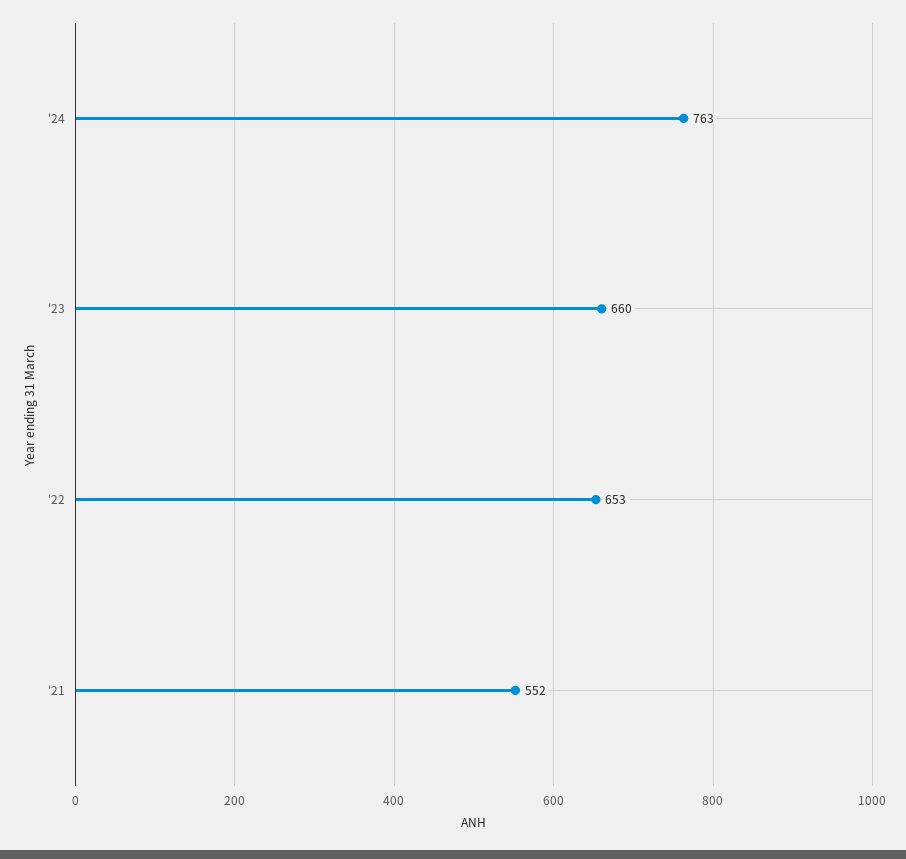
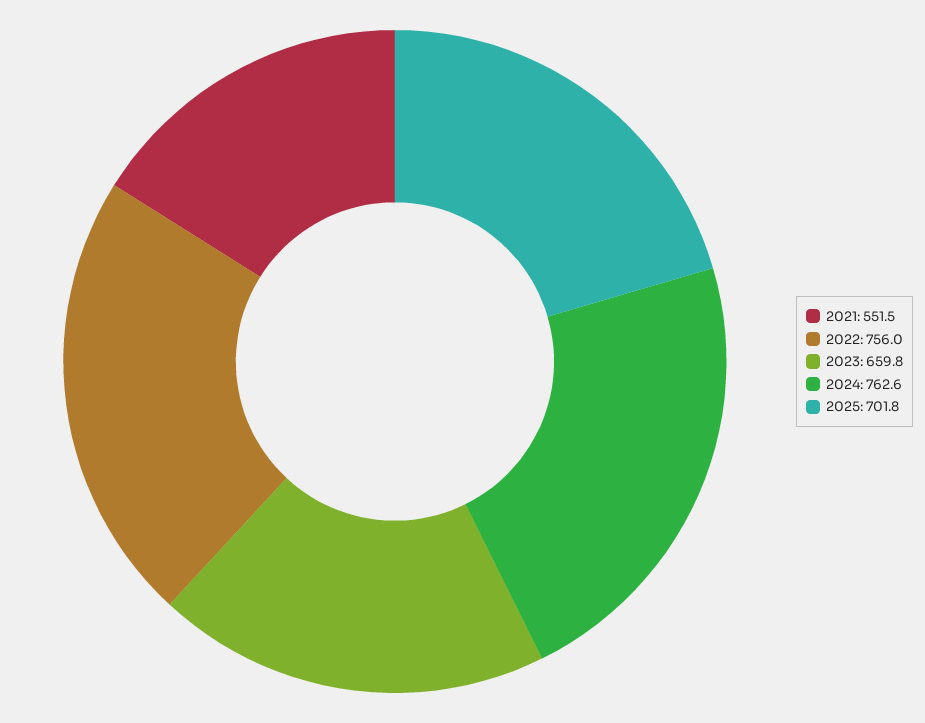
'22: 653 -> 756
2025: none -> 701.8

